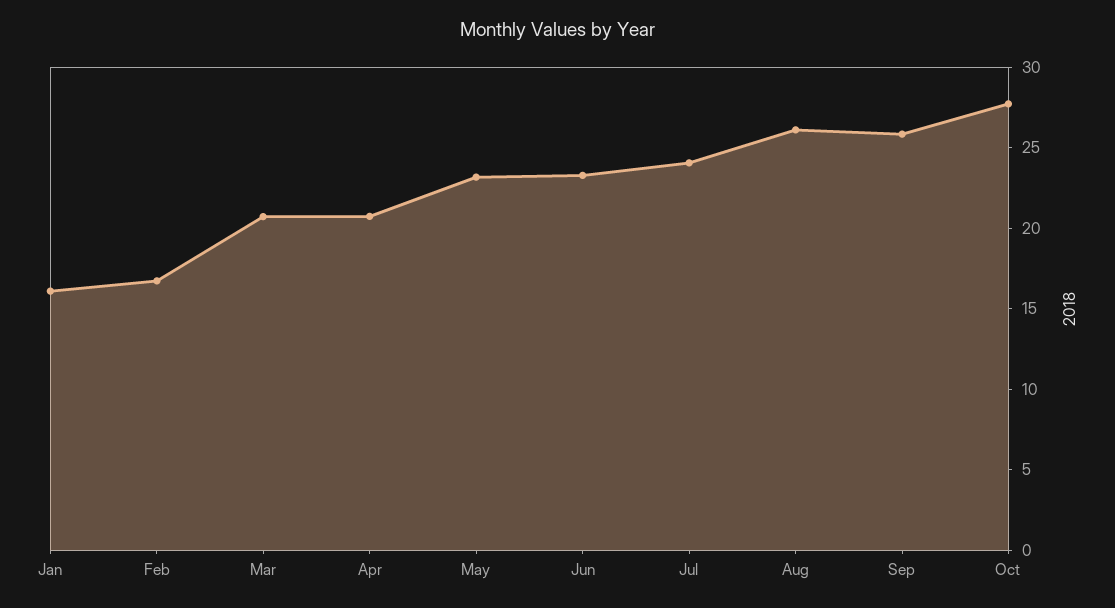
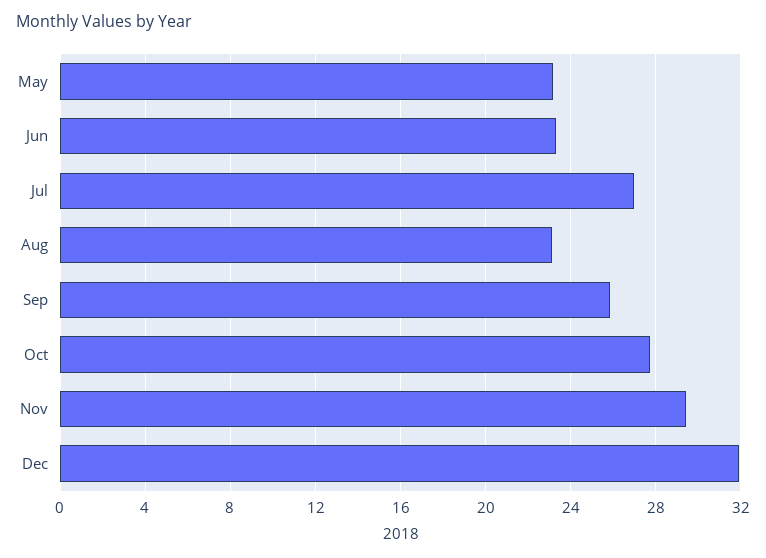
Jan: 16 -> none
Feb: 17 -> none
Mar: 21 -> none
Apr: 21 -> none
Jul: 24 -> 27
Aug: 26 -> 23
Nov: none -> 29.5
Dec: none -> 32

